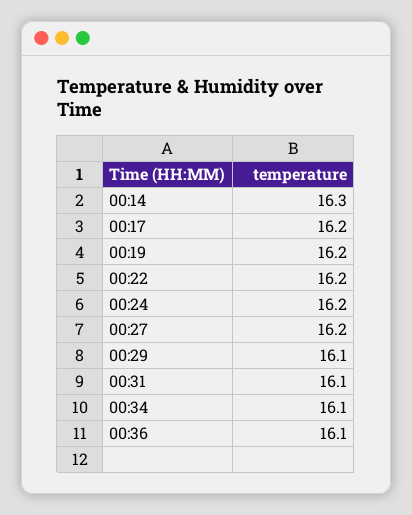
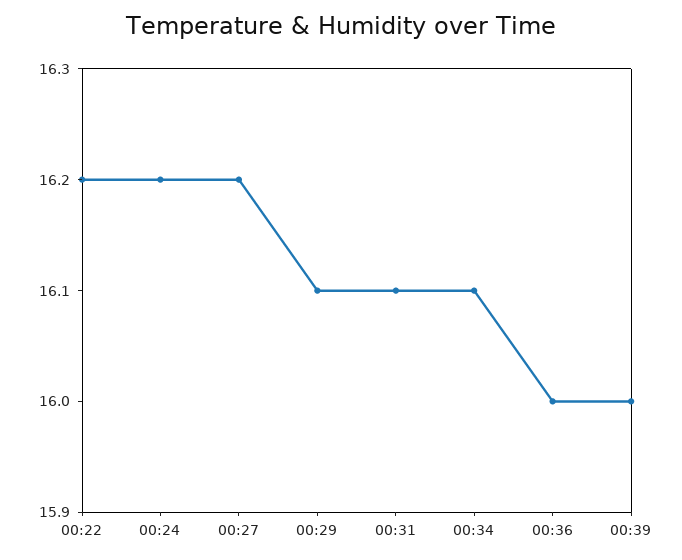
00:14: 16.3 -> none
00:17: 16.2 -> none
00:19: 16.2 -> none
00:36: 16.1 -> 16
00:39: none -> 16

